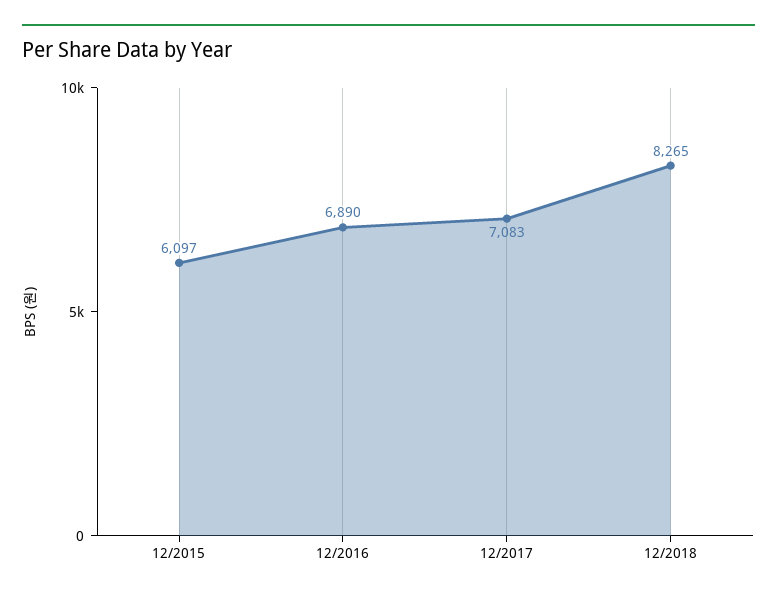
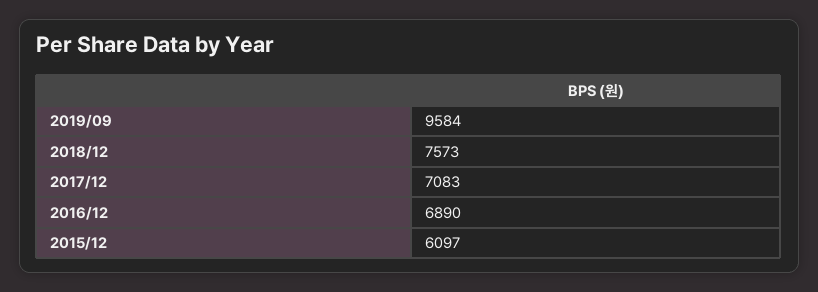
12/2018: 8265 -> 7573
2019/09: none -> 9584

